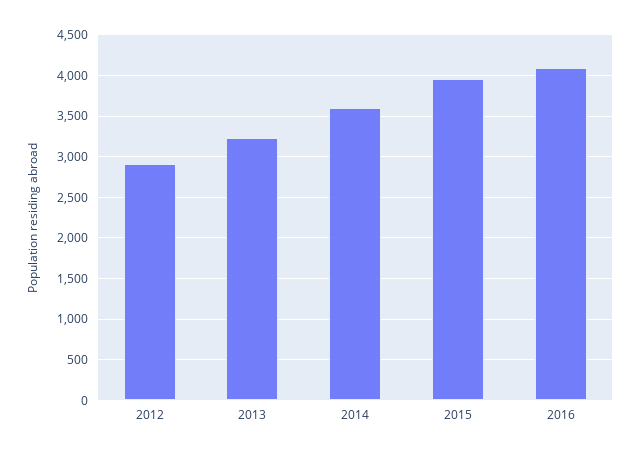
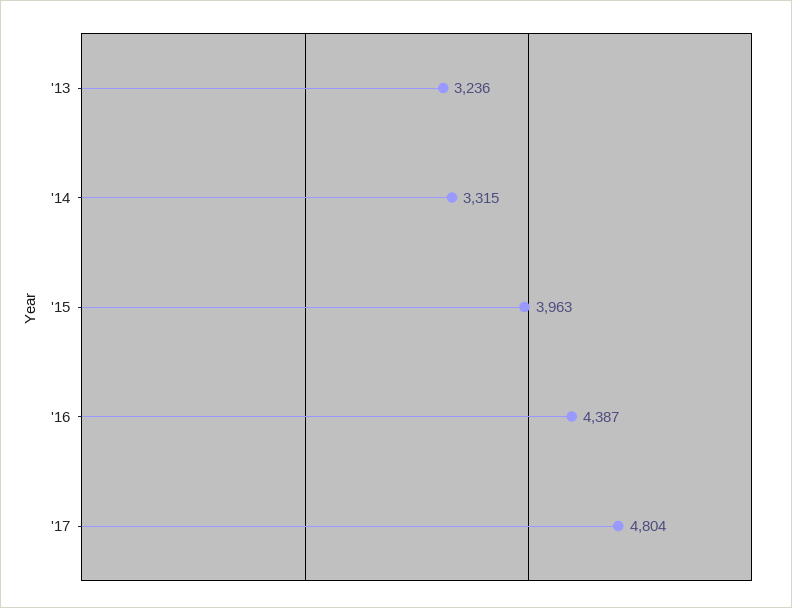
2012: 2900 -> none
2014: 3600 -> 3315
2016: 4100 -> 4387
'17: none -> 4804

